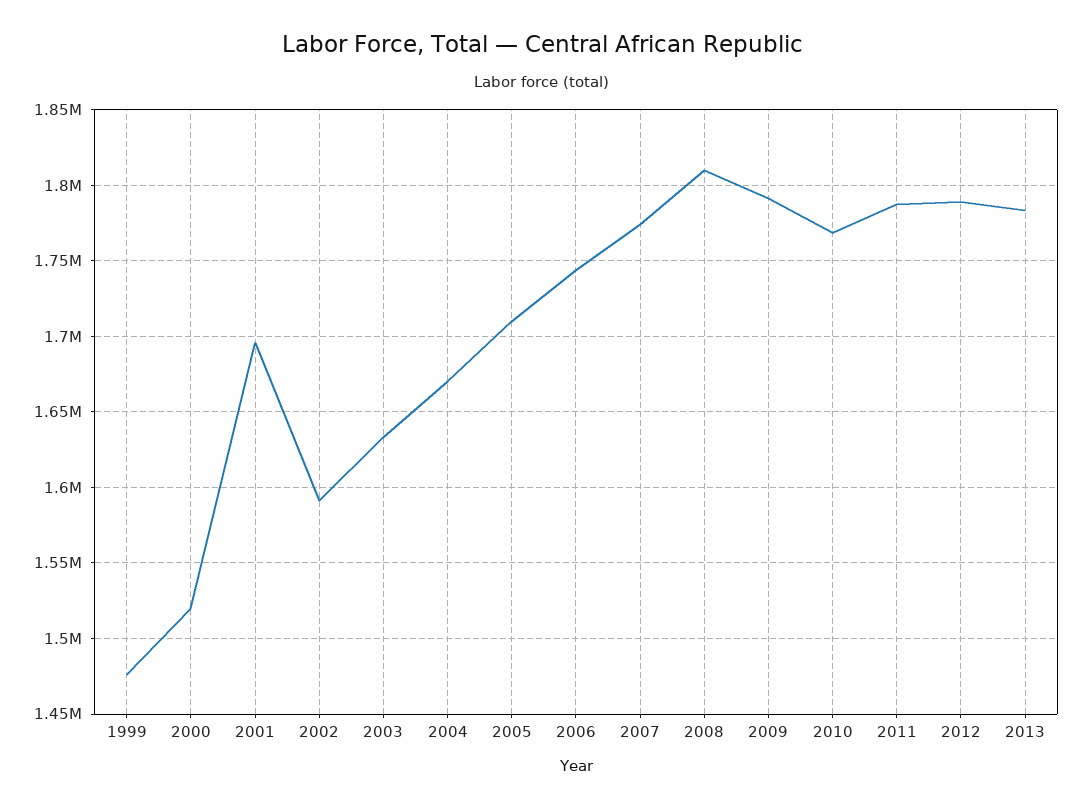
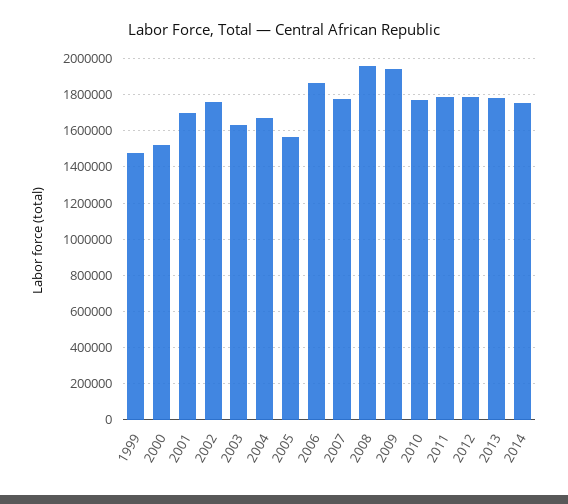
2002: 1590000 -> 1750000
2005: 1710000 -> 1550000
2006: 1745000 -> 1850000
2008: 1810000 -> 1950000
2009: 1790000 -> 1950000
2014: none -> 1750000

